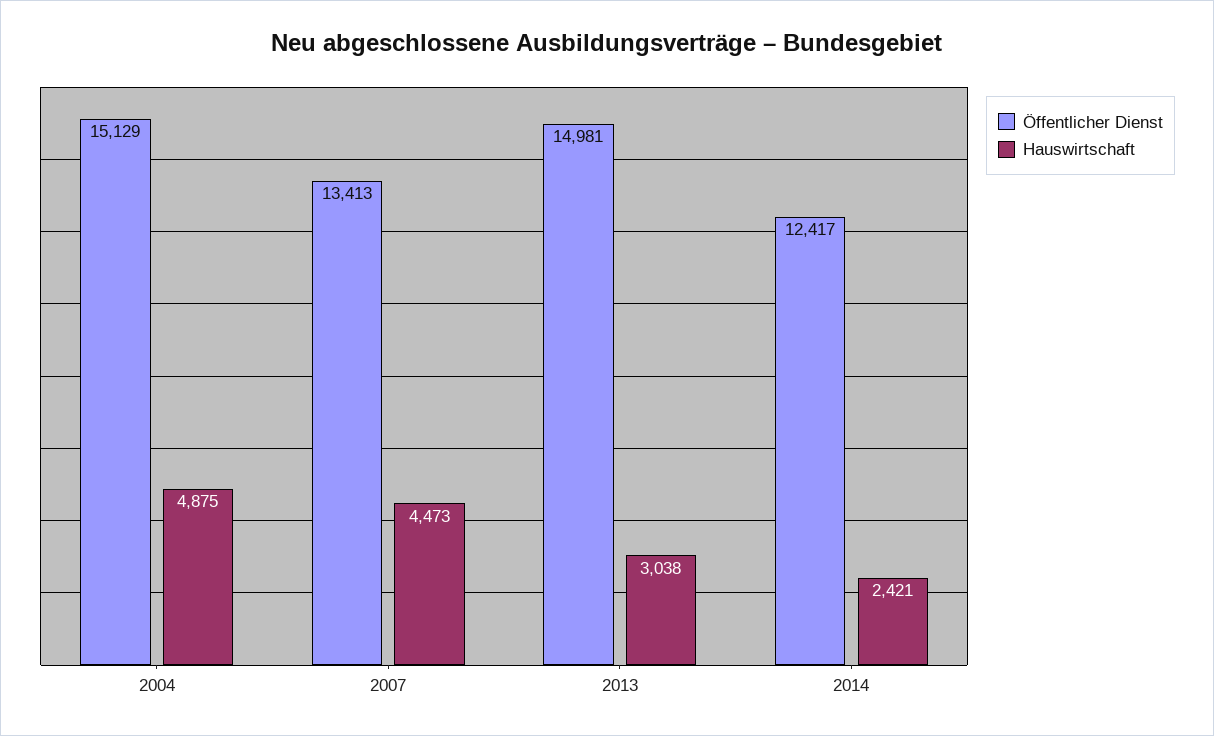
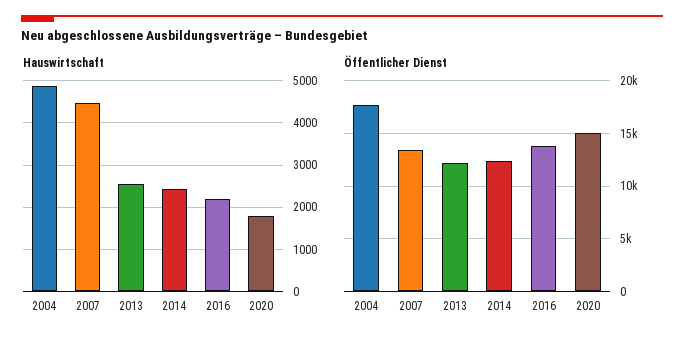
Öffentlicher Dienst, 2004: 15129 -> 18000
Öffentlicher Dienst, 2013: 14981 -> 12000
Hauswirtschaft, 2013: 3038 -> 2600
Hauswirtschaft, 2016: none -> 2200
Hauswirtschaft, 2020: none -> 1800
Öffentlicher Dienst, 2016: none -> 14000
Öffentlicher Dienst, 2020: none -> 15000

